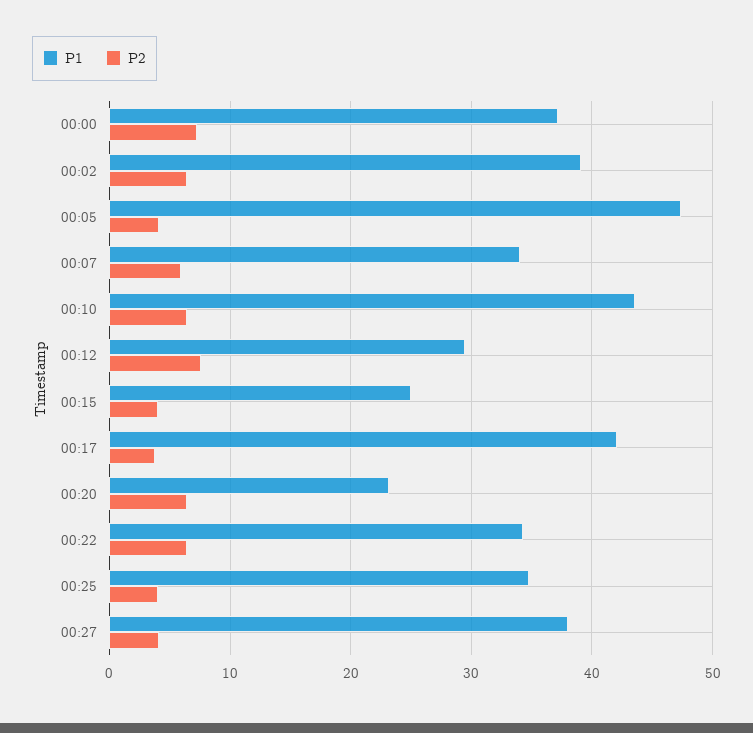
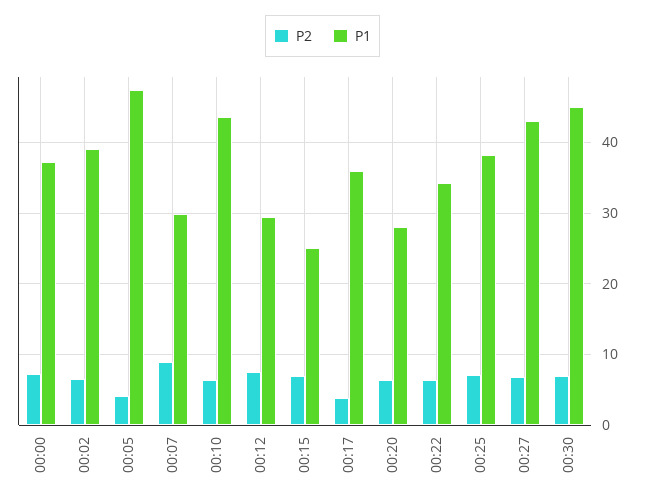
P1, 00:07: 34 -> 30
P2, 00:07: 6 -> 9
P2, 00:15: 4 -> 7
P1, 00:17: 42 -> 36
P1, 00:20: 23 -> 28
P1, 00:25: 35 -> 38
P2, 00:25: 4 -> 7
P1, 00:27: 38 -> 43
P2, 00:27: 4 -> 7
P2, 00:30: none -> 7
P1, 00:30: none -> 45

